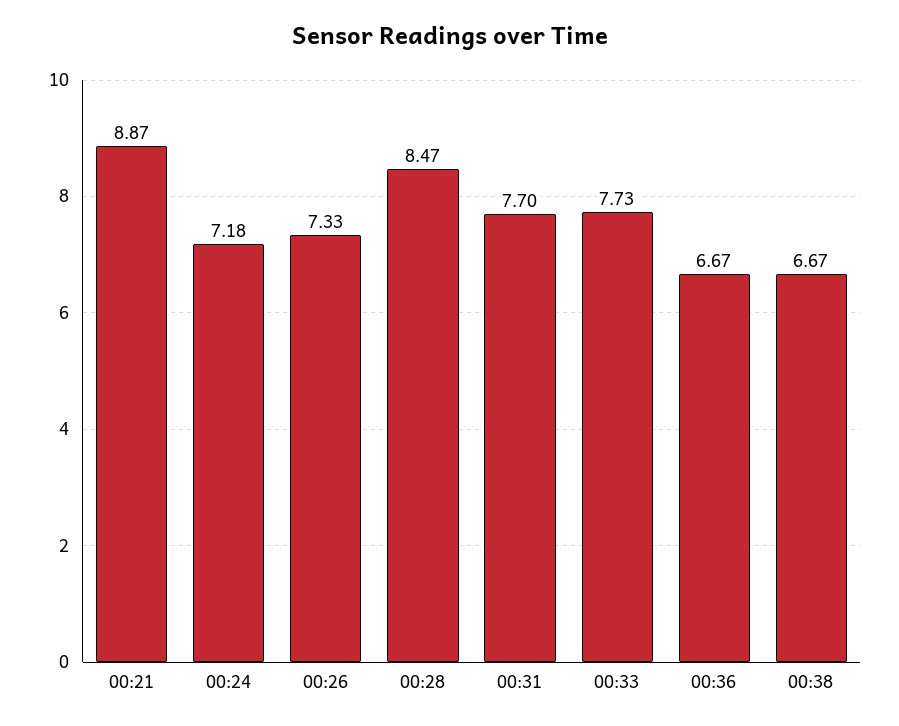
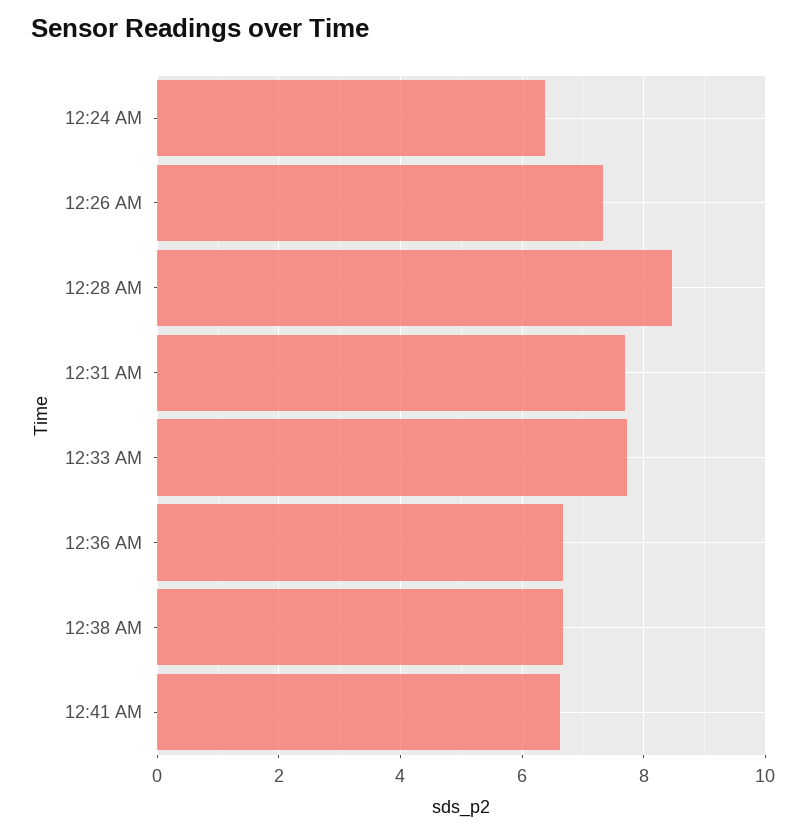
00:21: 8.87 -> none
00:24: 7.18 -> 6.4
12:41 AM: none -> 6.6

